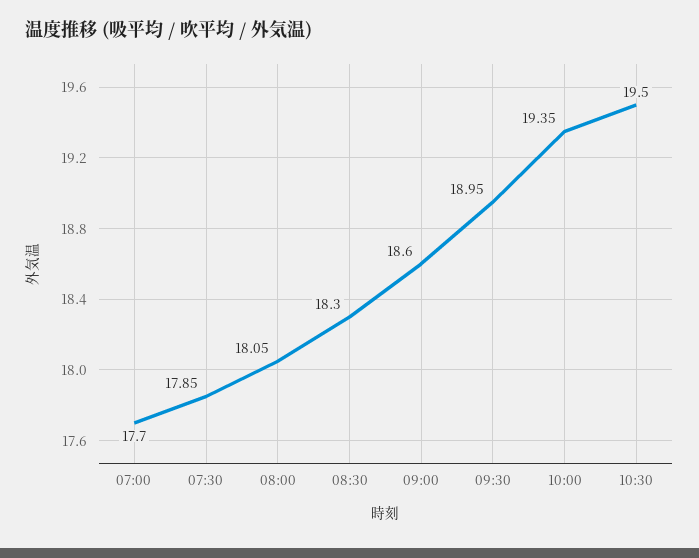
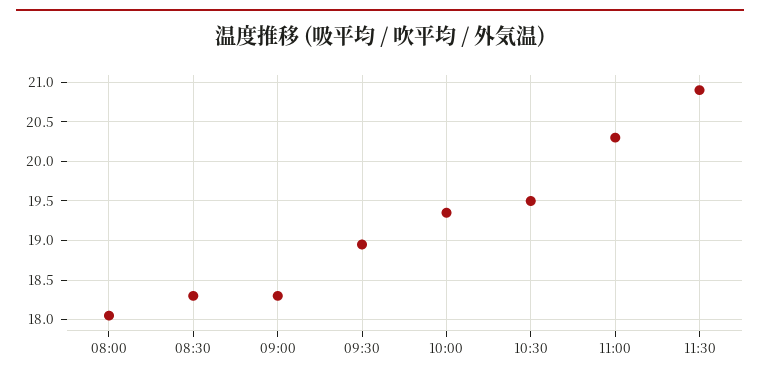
07:00: 17.7 -> none
07:30: 17.85 -> none
09:00: 18.6 -> 18.3
11:00: none -> 20.3
11:30: none -> 20.9

